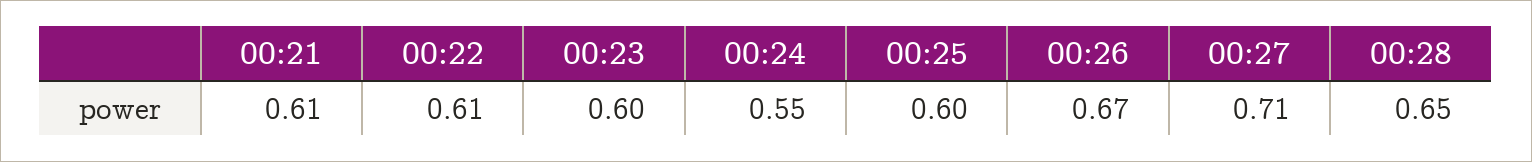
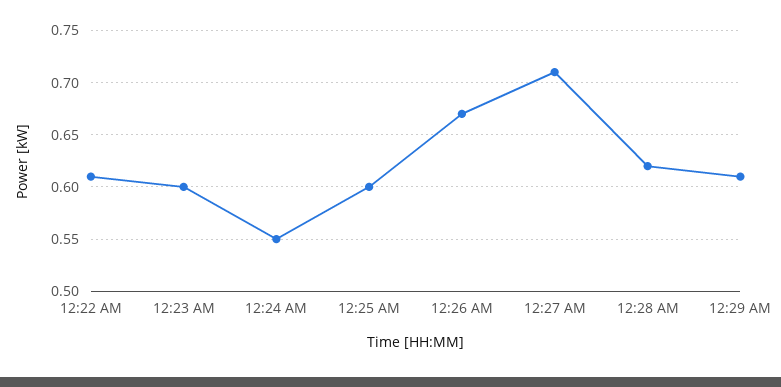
00:21: 0.61 -> none
00:28: 0.65 -> 0.62
12:29 AM: none -> 0.61

